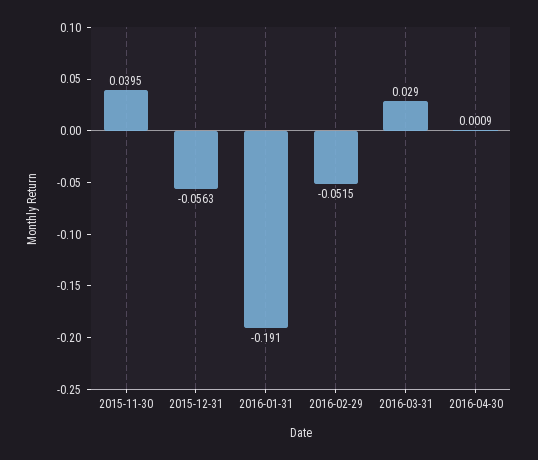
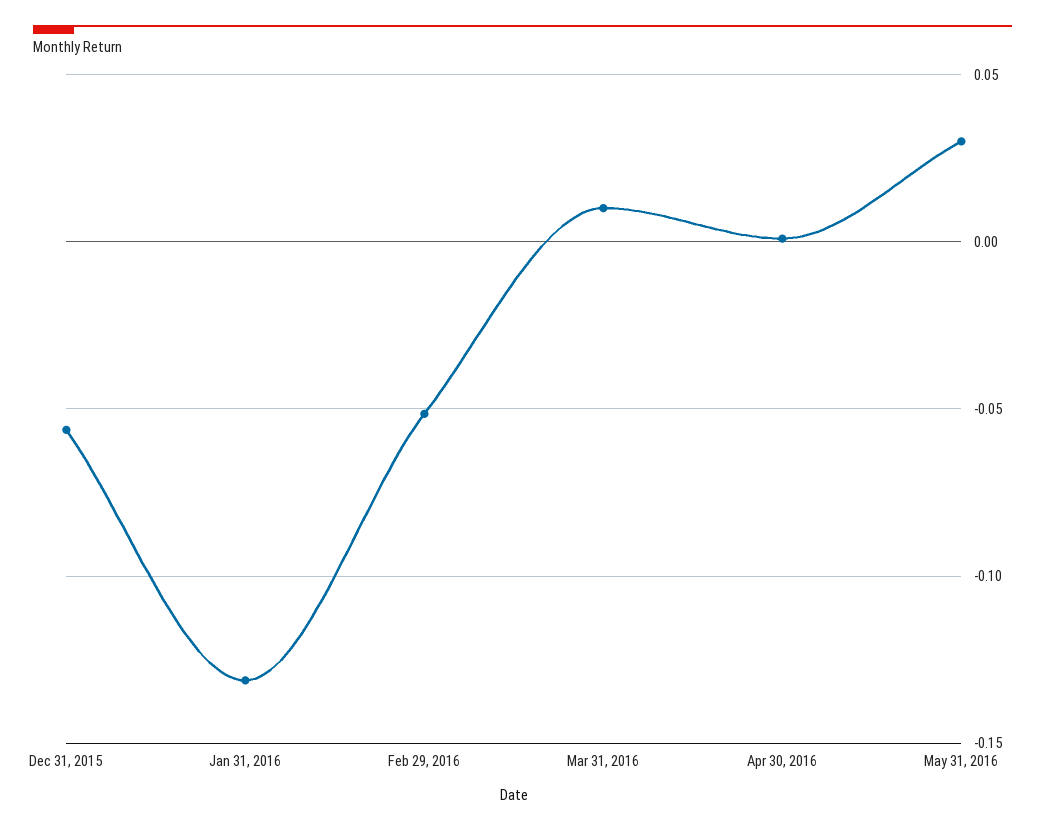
2015-11-30: 0.0395 -> none
2016-01-31: -0.191 -> -0.13
2016-03-31: 0.029 -> 0.01
May 31, 2016: none -> 0.03

